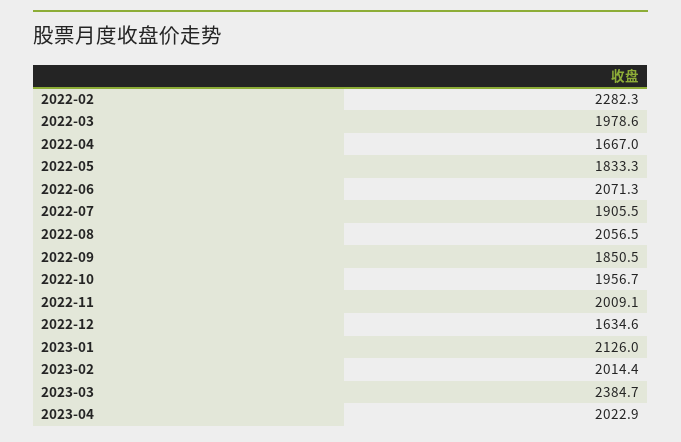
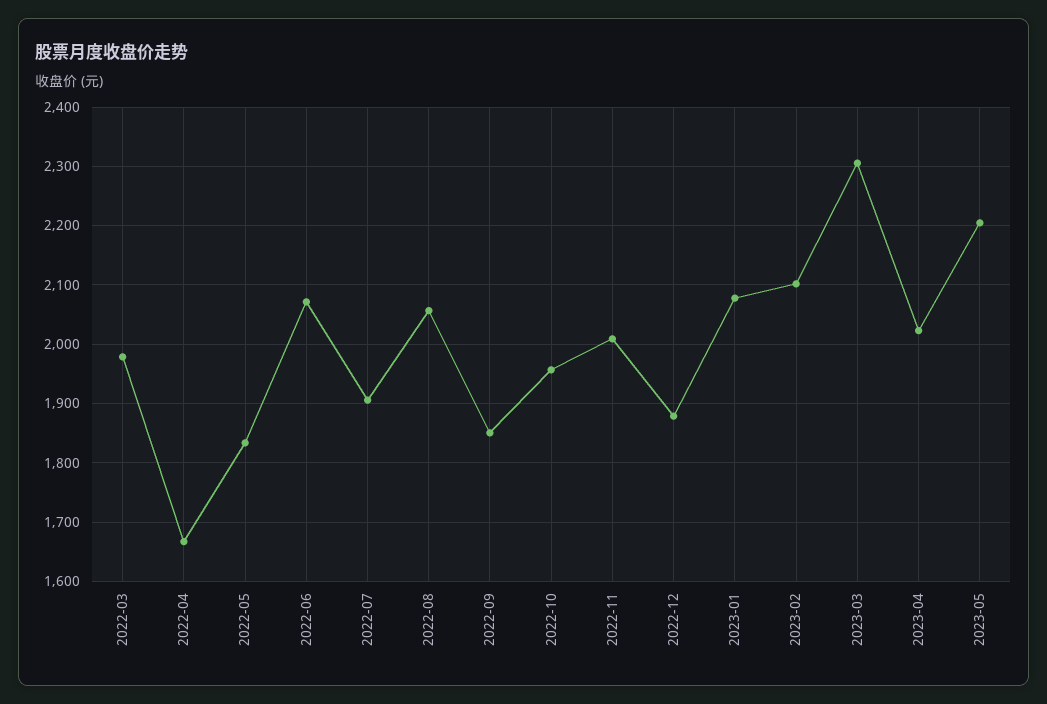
2022-02: 2282.3 -> none
2022-12: 1634.6 -> 1880
2023-01: 2126 -> 2080
2023-02: 2014.4 -> 2100
2023-03: 2384.7 -> 2300
2023-05: none -> 2200

